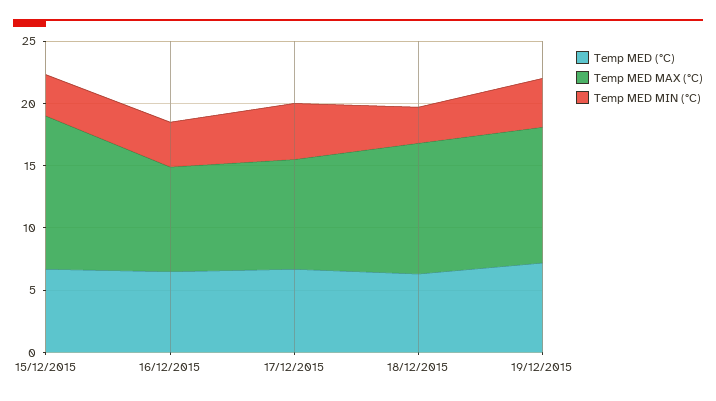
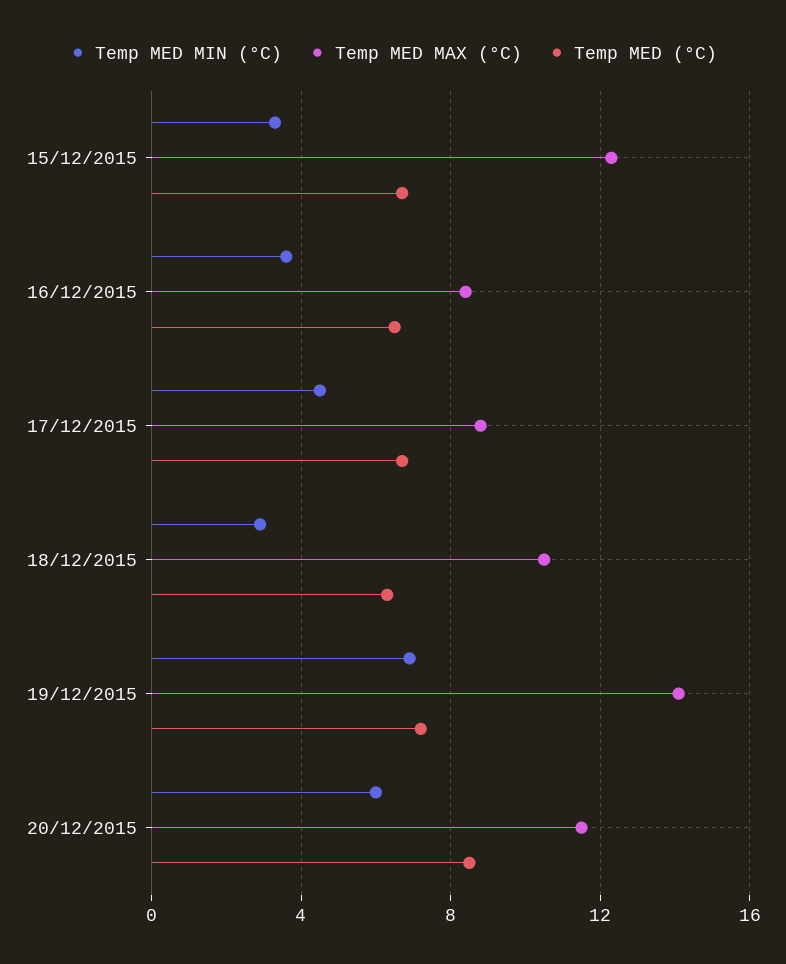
Temp MED MAX (°C), 19/12/2015: 11 -> 14
Temp MED MIN (°C), 19/12/2015: 4 -> 7
Temp MED MIN (°C), 20/12/2015: none -> 6
Temp MED MAX (°C), 20/12/2015: none -> 11.5
Temp MED (°C), 20/12/2015: none -> 8.5

